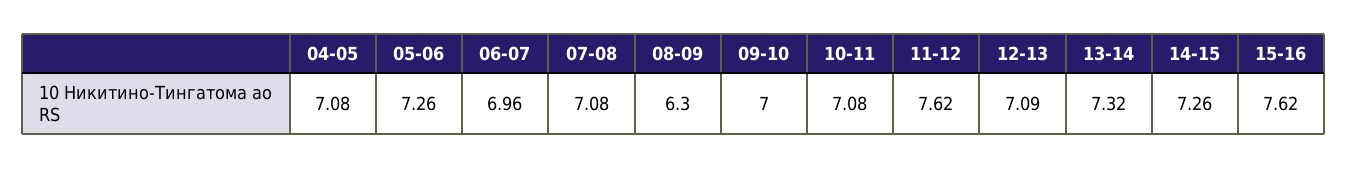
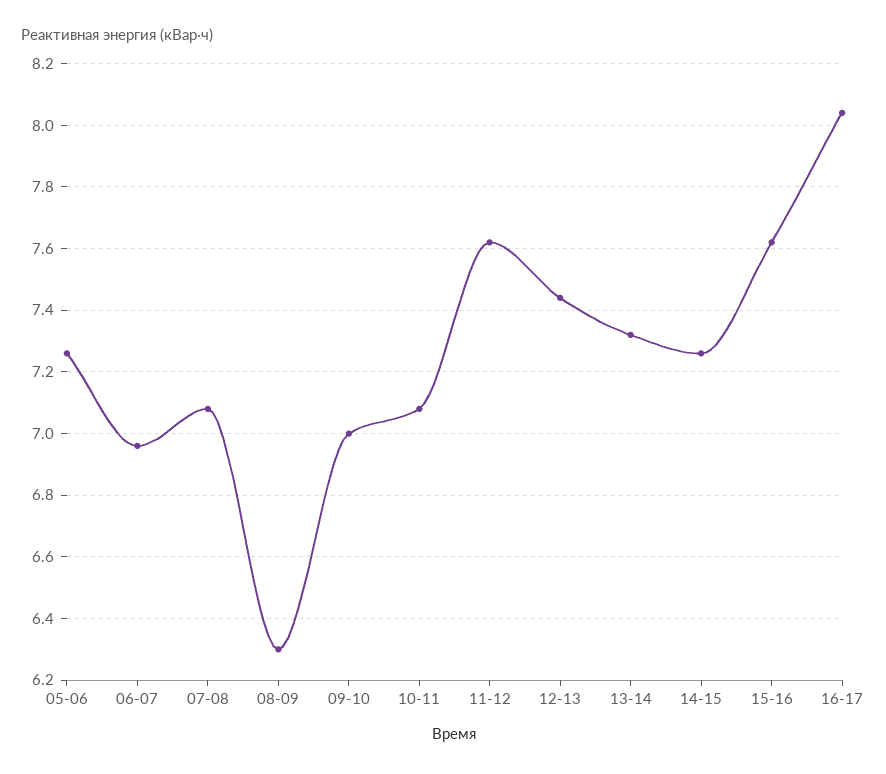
04-05: 7.08 -> none
12-13: 7.09 -> 7.45
16-17: none -> 8.05

